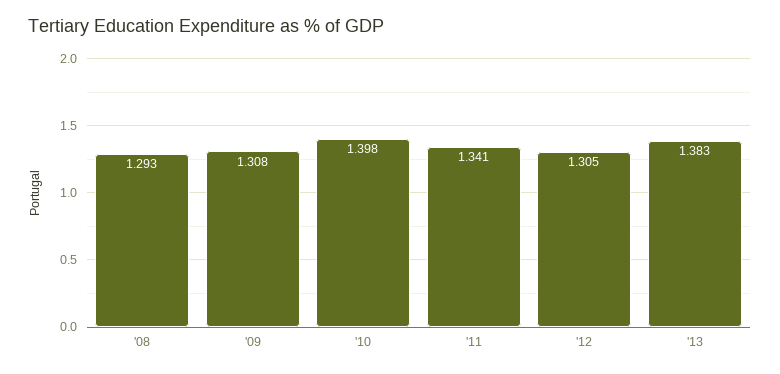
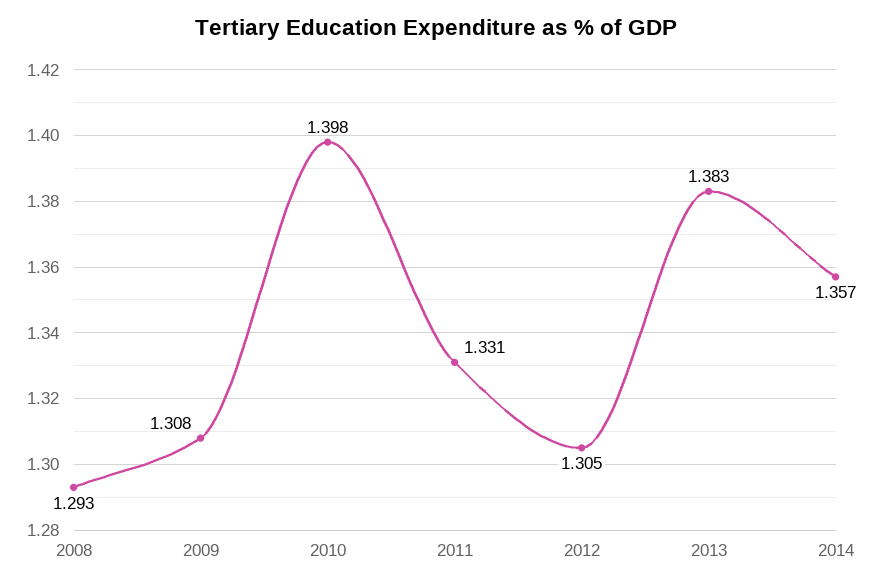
'11: 1.341 -> 1.331
2014: none -> 1.357

